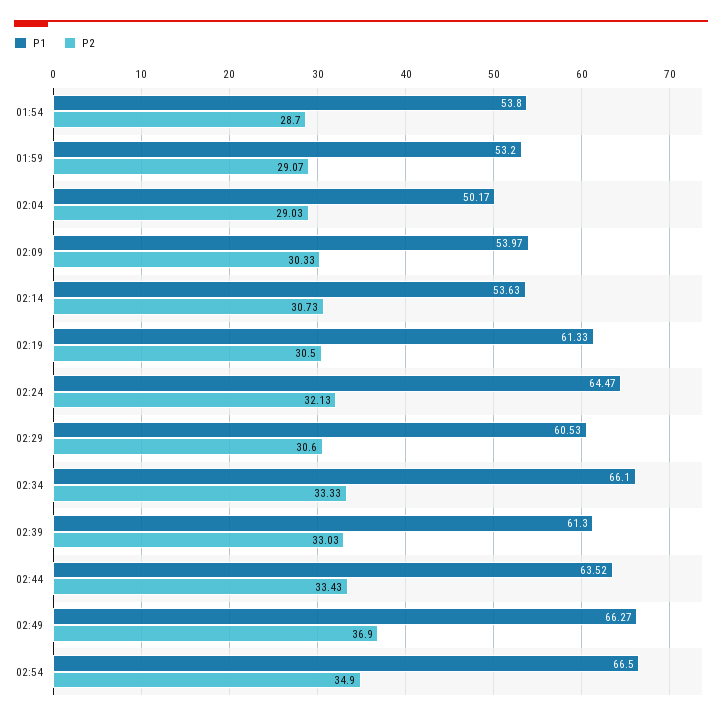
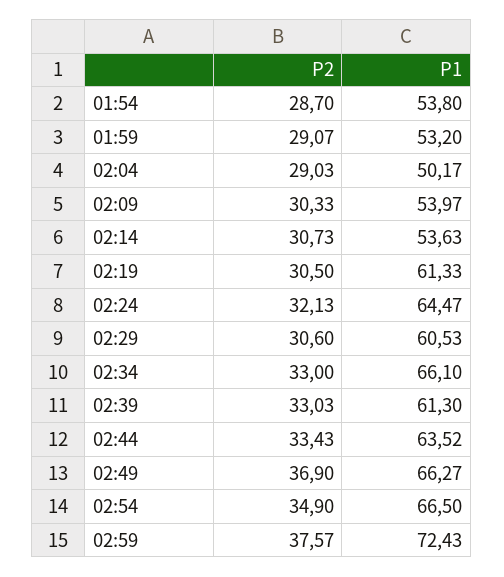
P2, 02:34: 33.33 -> 33
P2, 02:59: none -> 37.57
P1, 02:59: none -> 72.43

